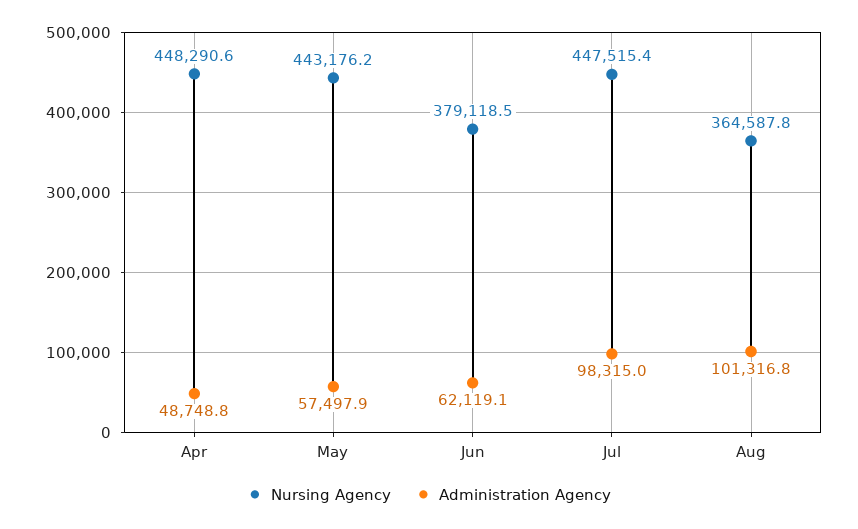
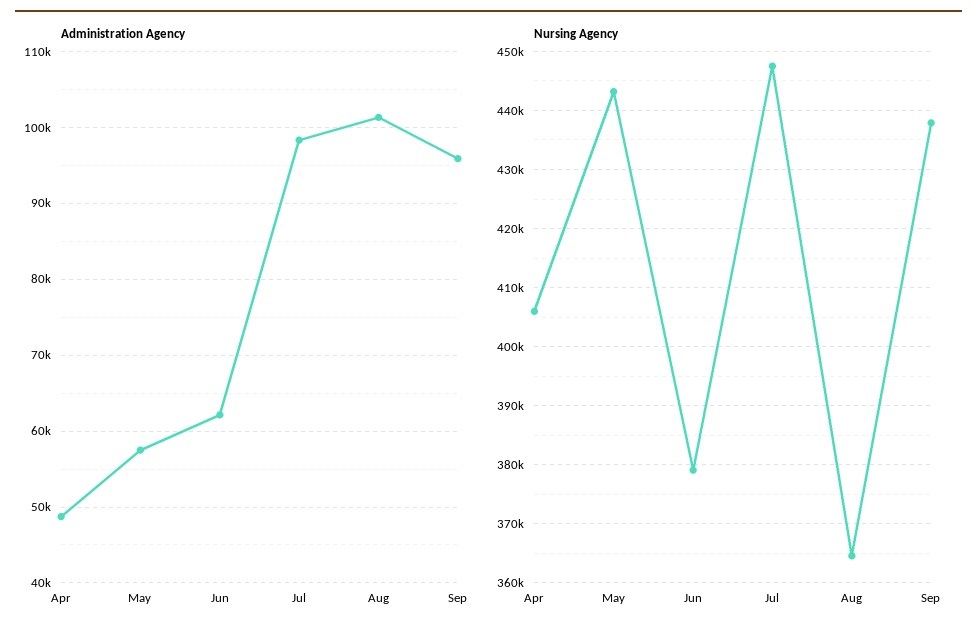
Nursing Agency, Apr: 448290.6 -> 406000
Administration Agency, Sep: none -> 96000
Nursing Agency, Sep: none -> 438000

